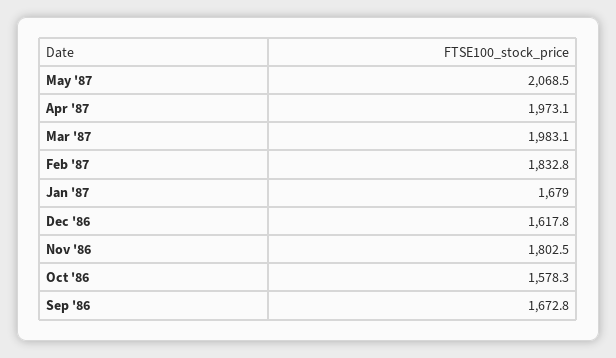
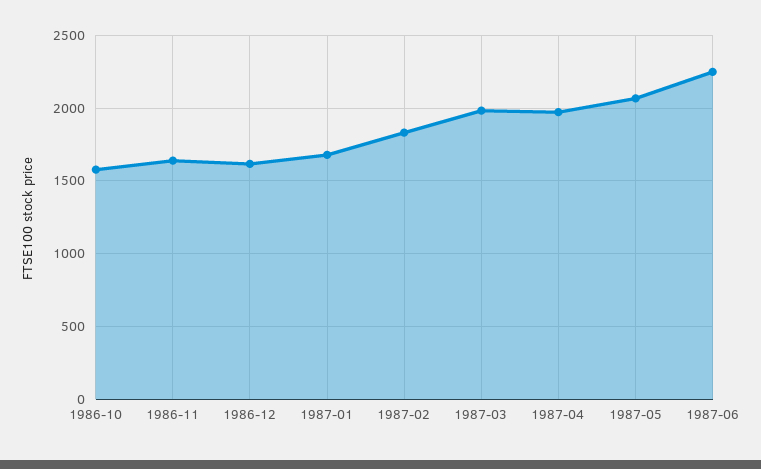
Nov '86: 1802.5 -> 1650
Sep '86: 1672.8 -> none
1987-06: none -> 2250

